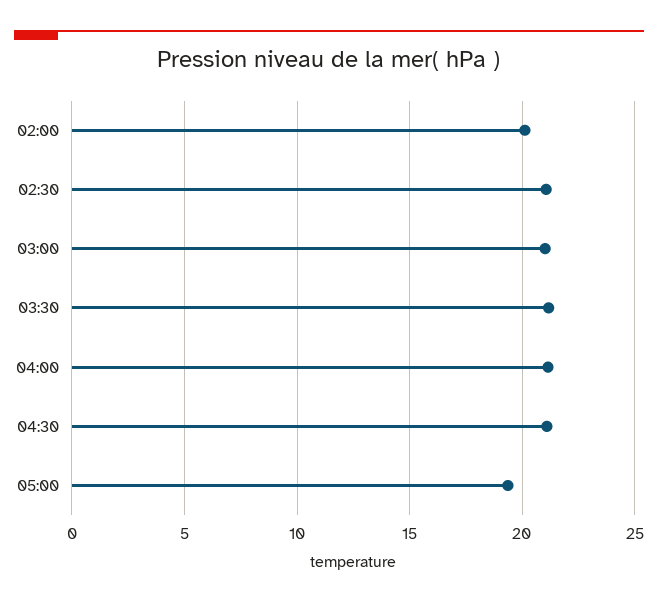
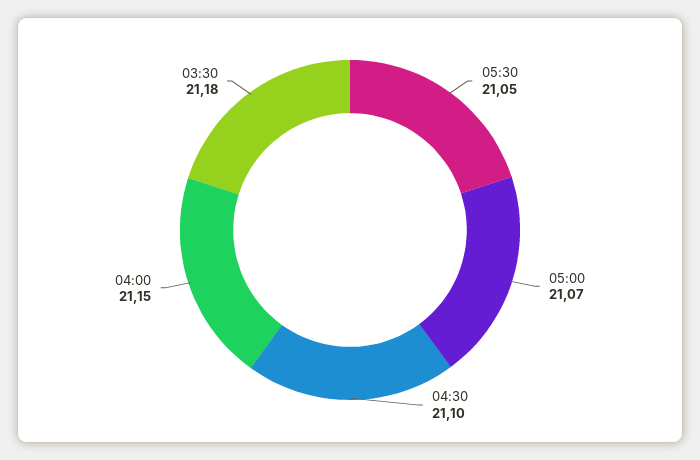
02:00: 20 -> none
02:30: 21 -> none
03:00: 21 -> none
05:00: 19.5 -> 21.07
05:30: none -> 21.05

